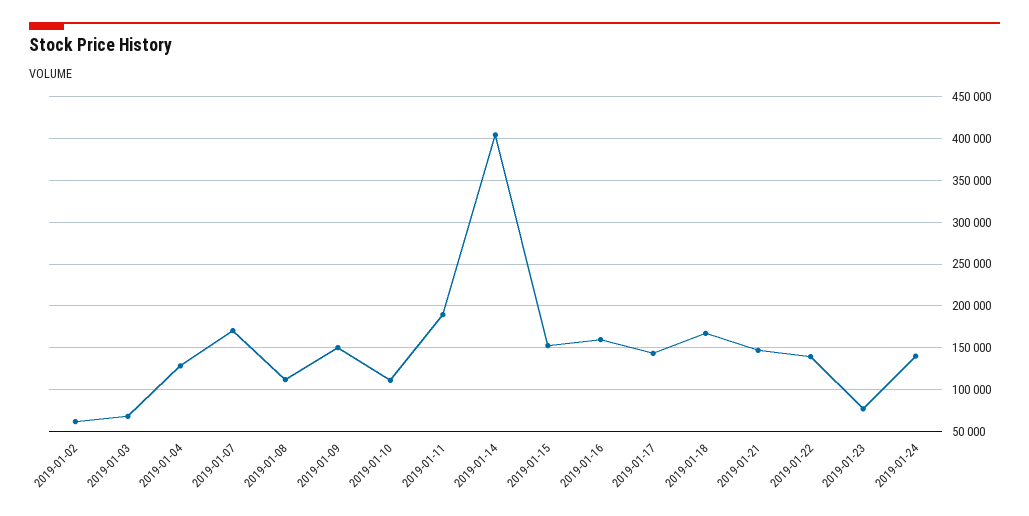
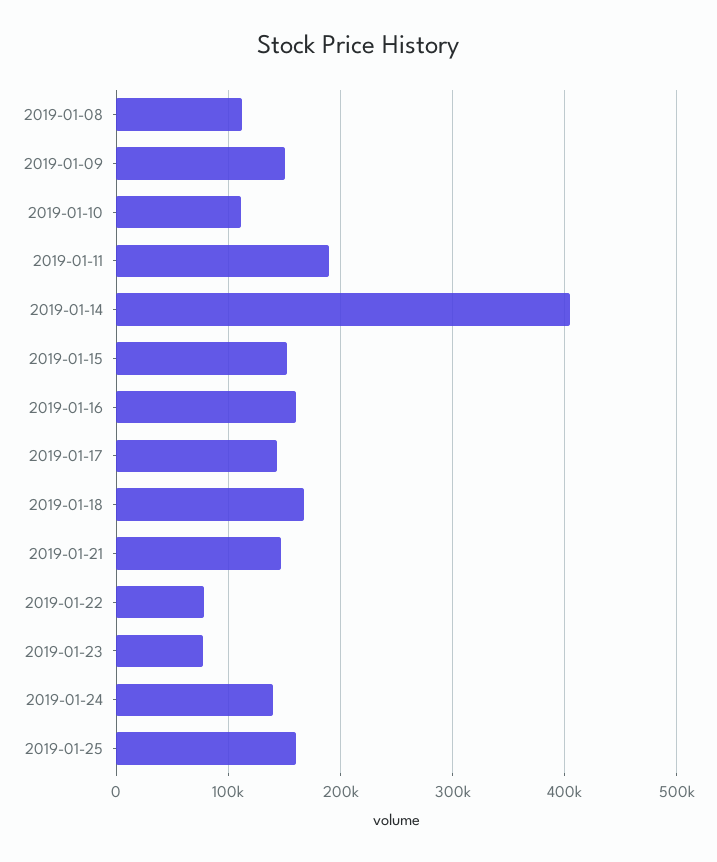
2019-01-02: 60000 -> none
2019-01-03: 70000 -> none
2019-01-04: 130000 -> none
2019-01-07: 170000 -> none
2019-01-22: 140000 -> 80000
2019-01-25: none -> 160000

